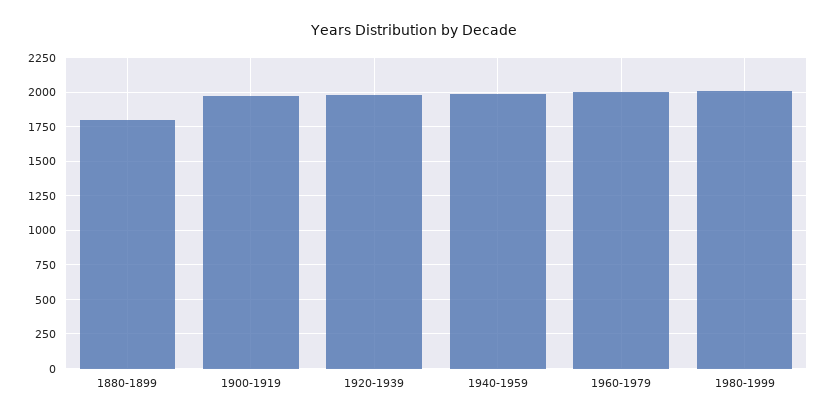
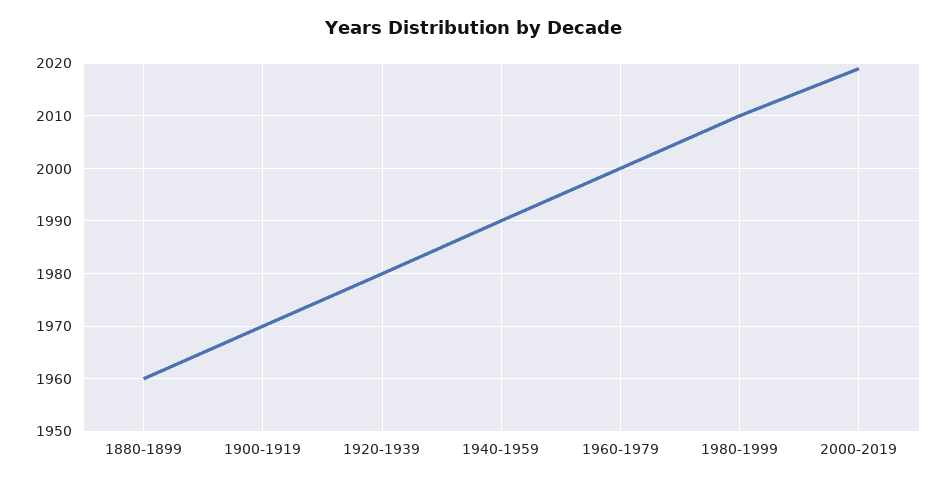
1880-1899: 1800 -> 1960
2000-2019: none -> 2020

